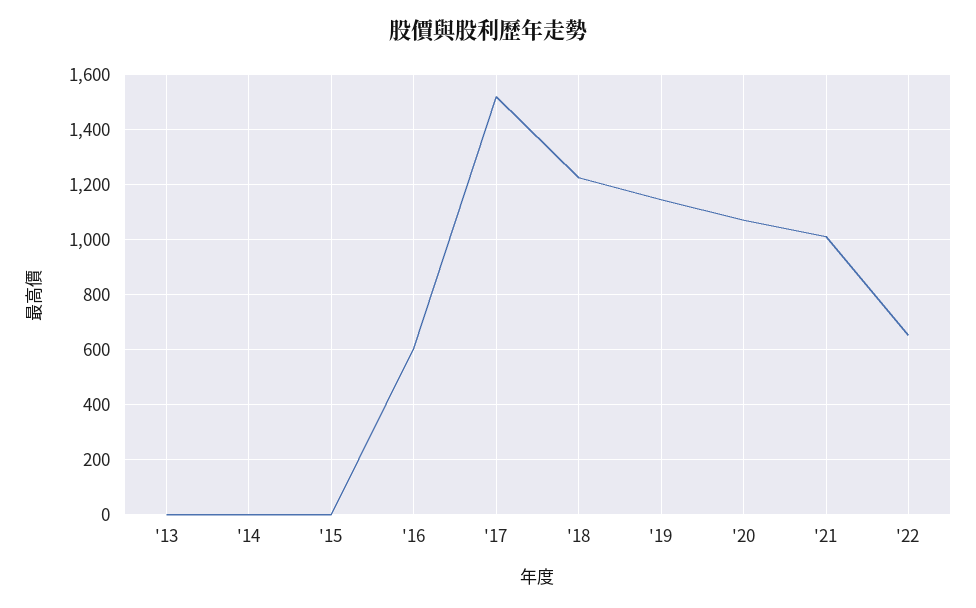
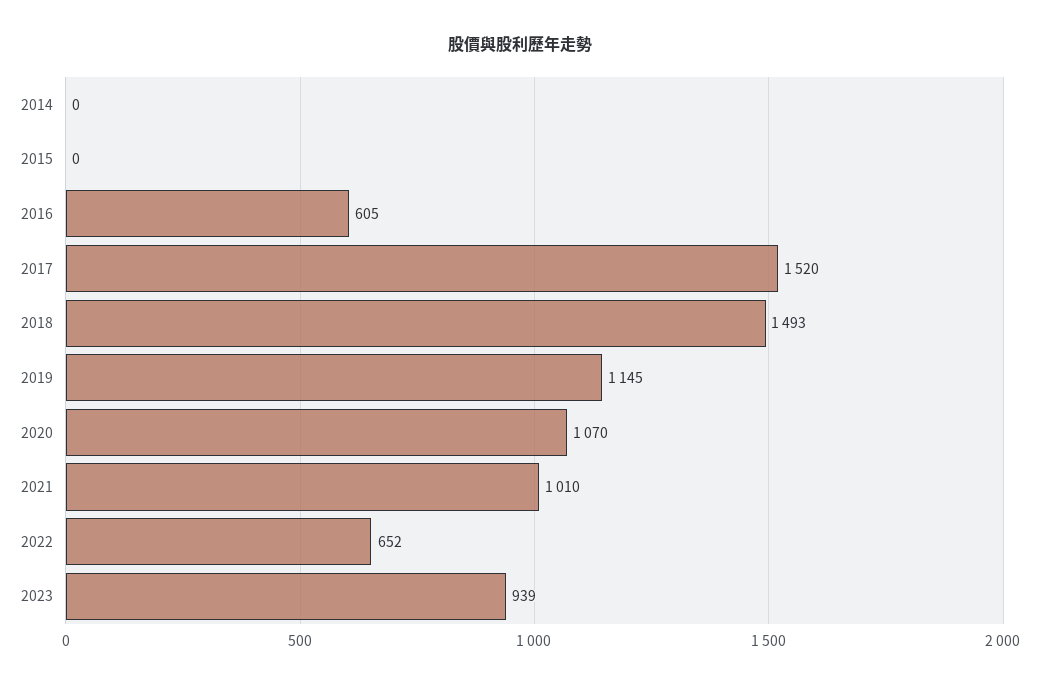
'13: 0 -> none
'18: 1225 -> 1493
2023: none -> 939

